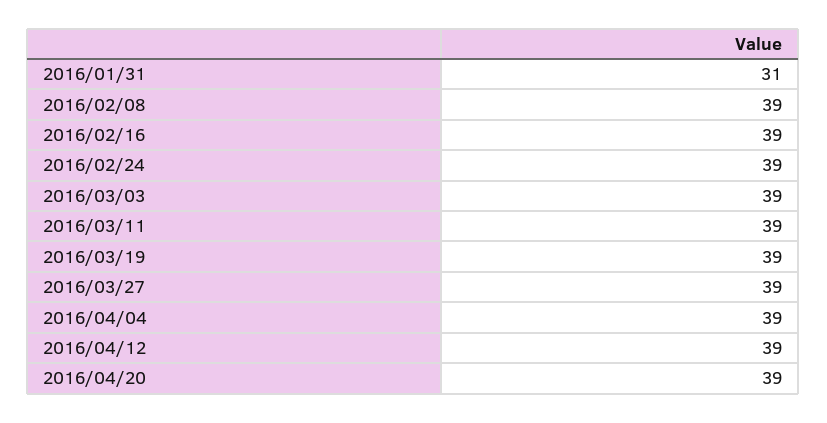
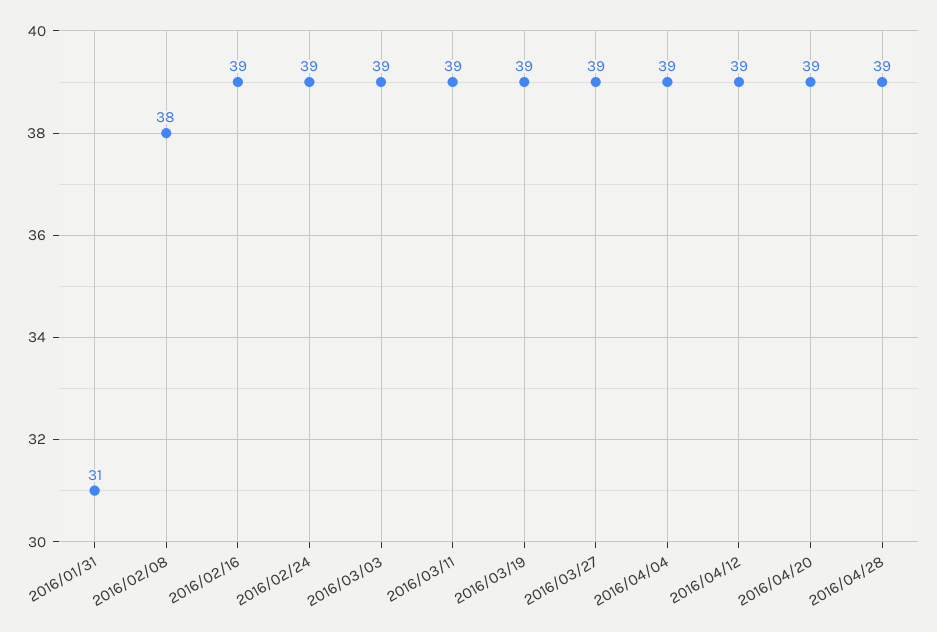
2016/02/08: 39 -> 38
2016/04/28: none -> 39

